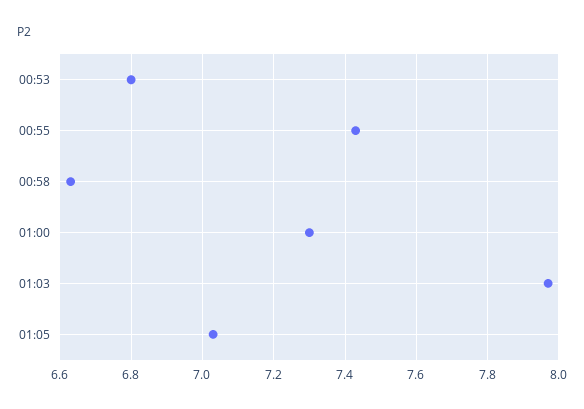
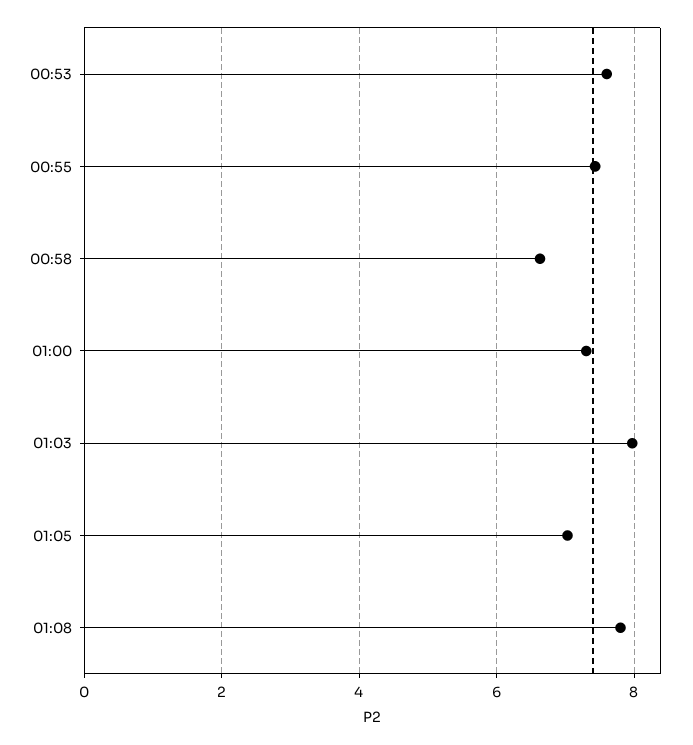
00:53: 6.8 -> 7.6
01:08: none -> 7.8

